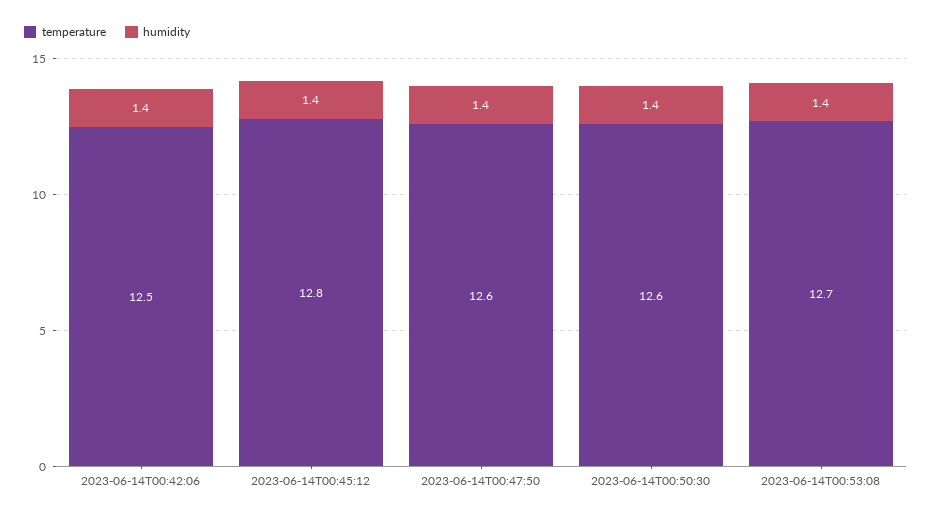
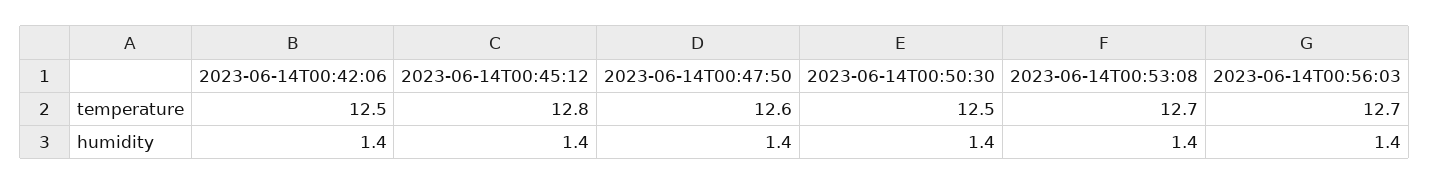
temperature, 2023-06-14T00:50:30: 12.6 -> 12.5
temperature, 2023-06-14T00:56:03: none -> 12.7
humidity, 2023-06-14T00:56:03: none -> 1.4

